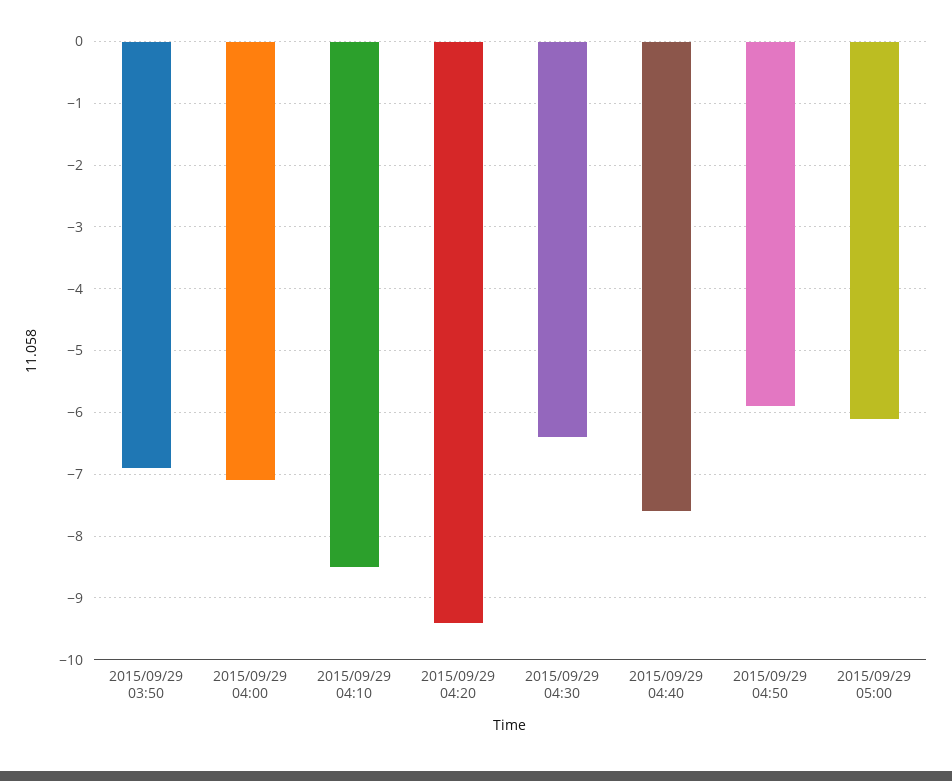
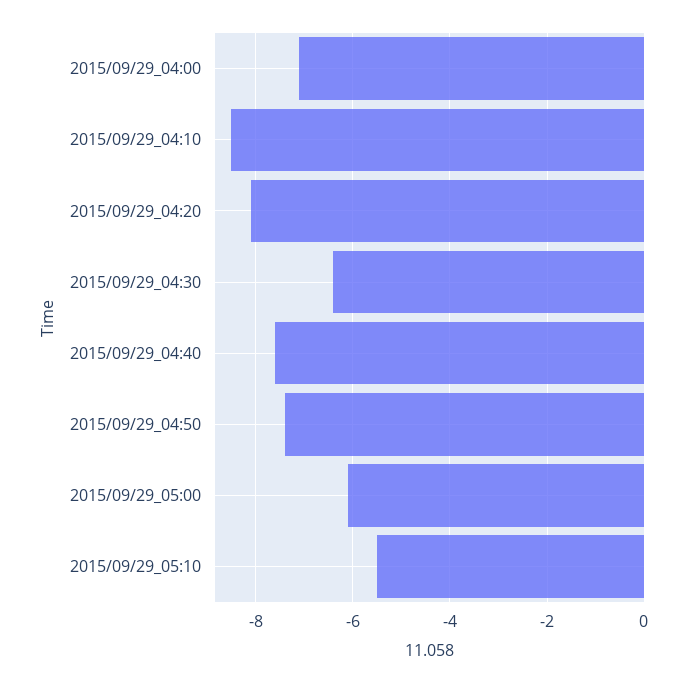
2015/09/29 03:50: -6.9 -> none
2015/09/29 04:20: -9.4 -> -8
2015/09/29 04:50: -5.9 -> -7.5
2015/09/29_05:10: none -> -5.5

